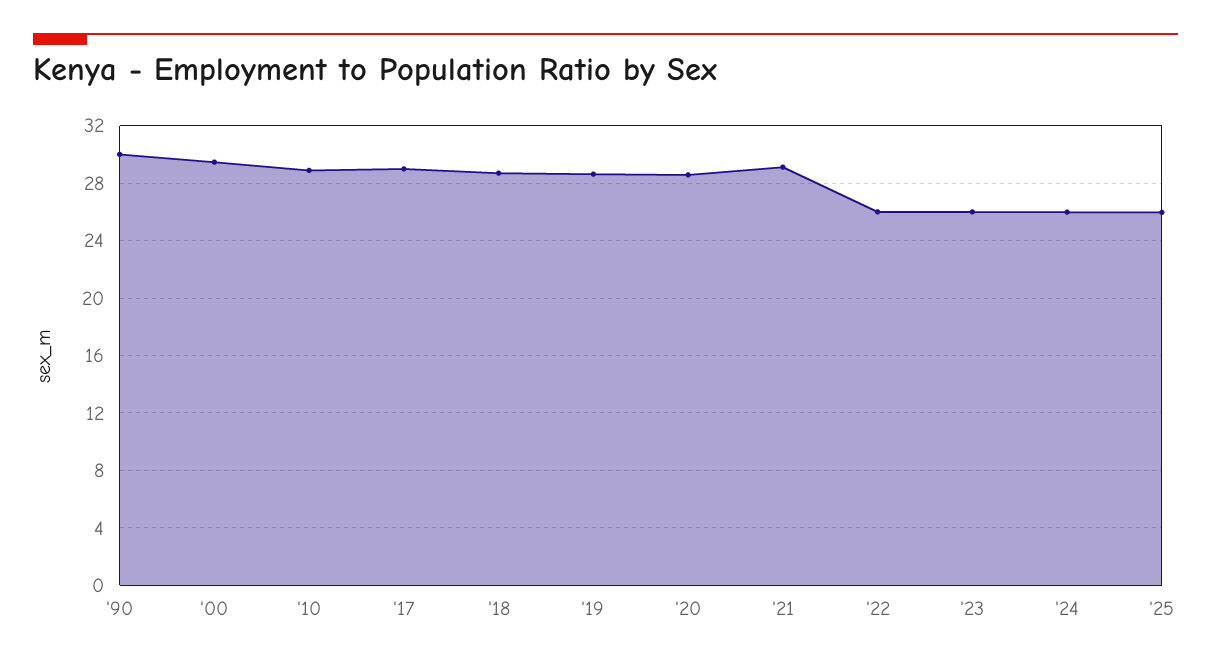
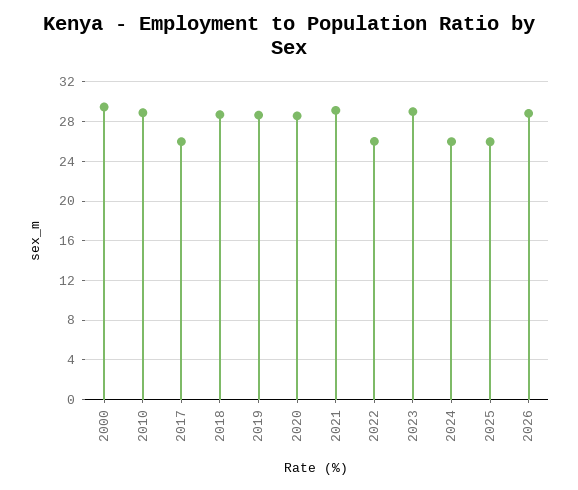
'90: 30 -> none
'17: 29 -> 26
'23: 26 -> 29
2026: none -> 29

